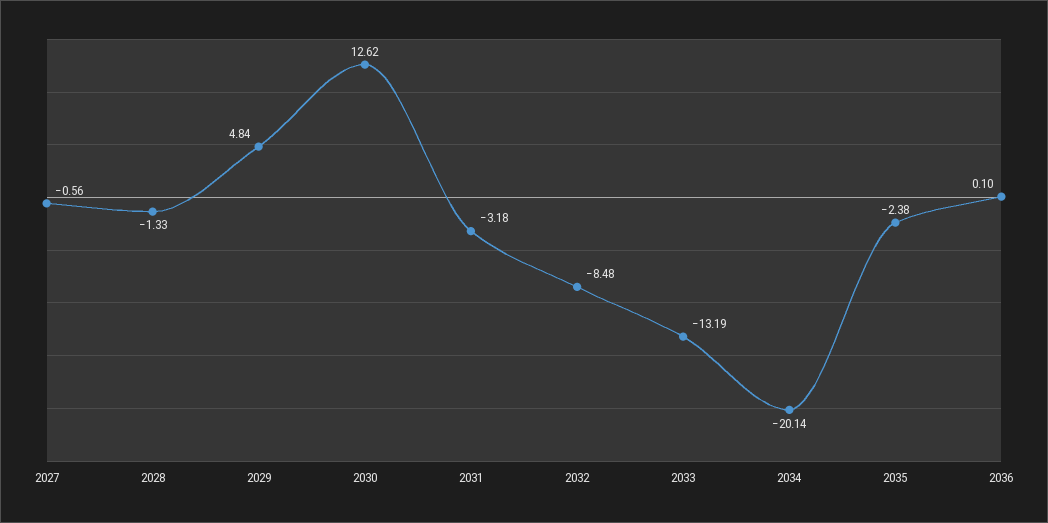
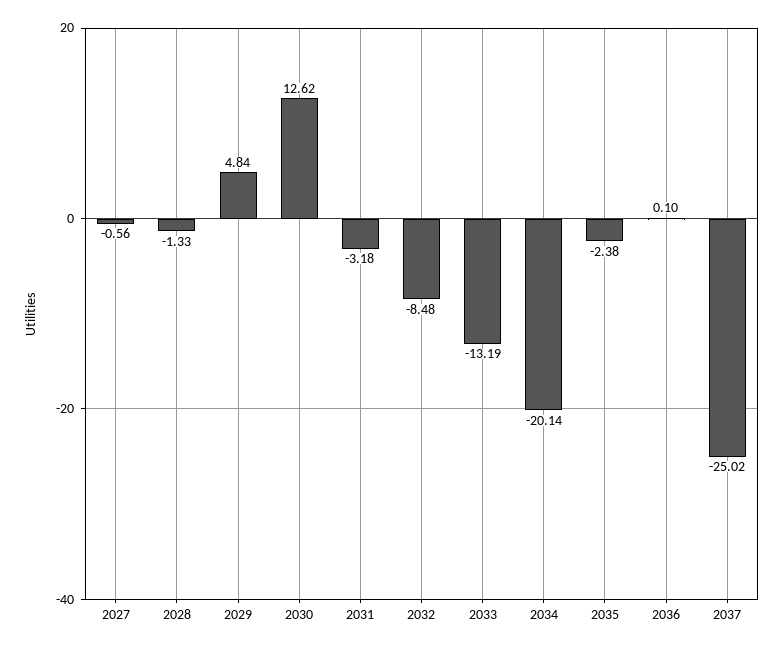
2037: none -> -25.02

